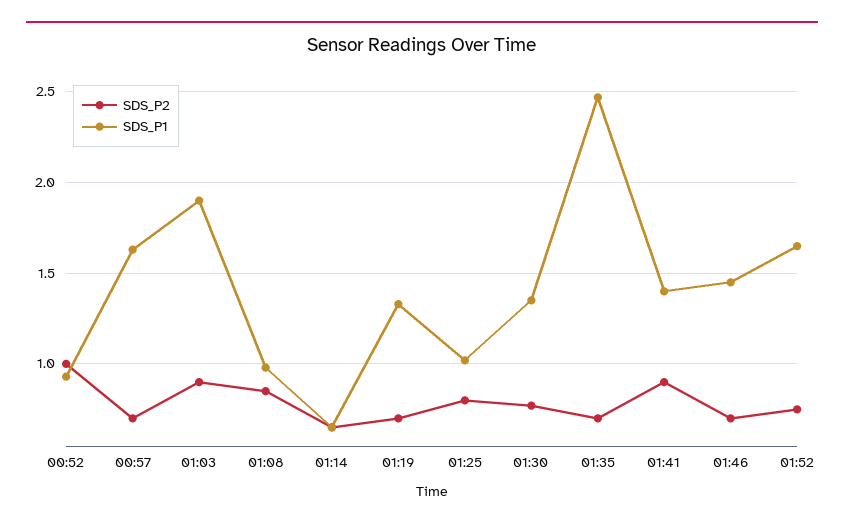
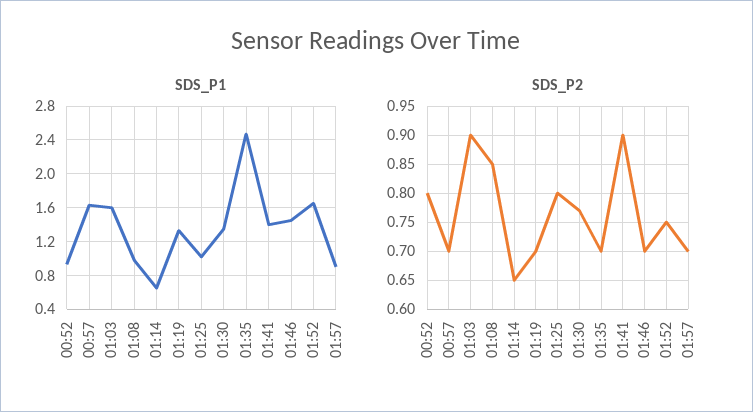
SDS_P2, 00:52: 1 -> 0.8
SDS_P1, 01:03: 1.9 -> 1.6
SDS_P1, 01:57: none -> 0.9
SDS_P2, 01:57: none -> 0.7

